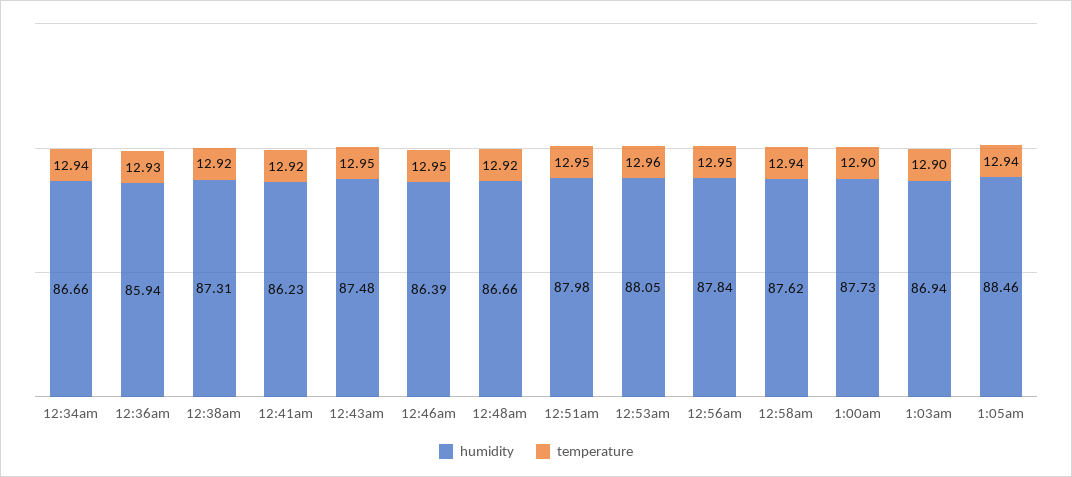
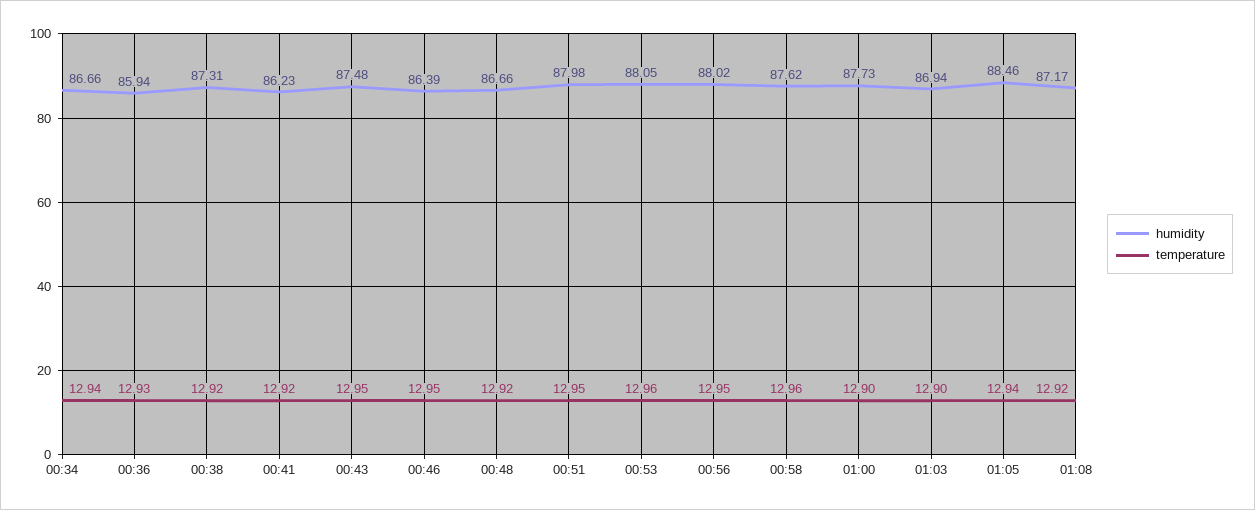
humidity, 12:56am: 87.84 -> 88.02
temperature, 12:58am: 12.94 -> 12.96
humidity, 01:08: none -> 87.17
temperature, 01:08: none -> 12.92

